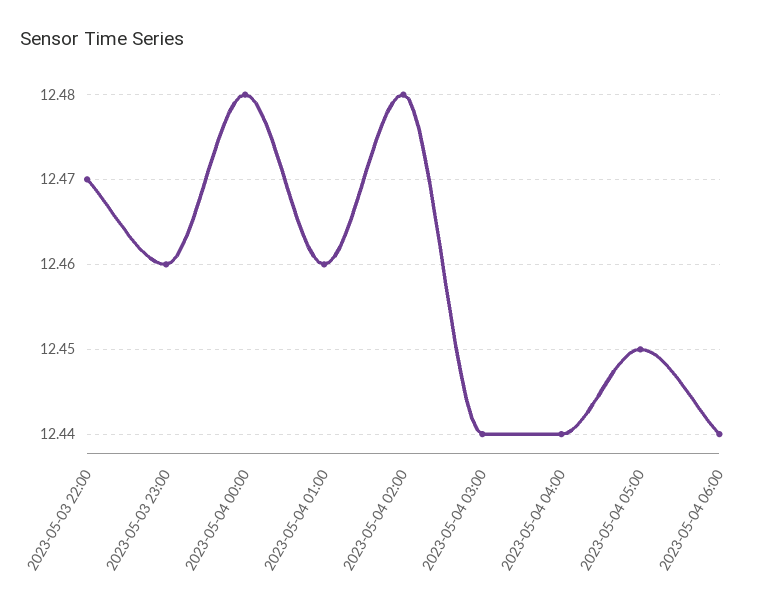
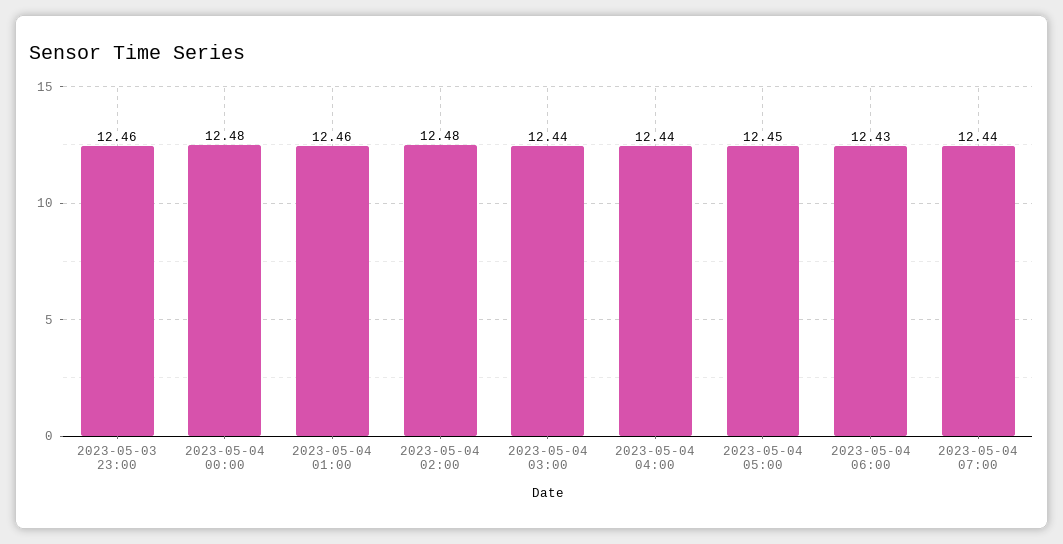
2023-05-03 22:00: 12.47 -> none
2023-05-04 06:00: 12.44 -> 12.43
2023-05-04 07:00: none -> 12.44

